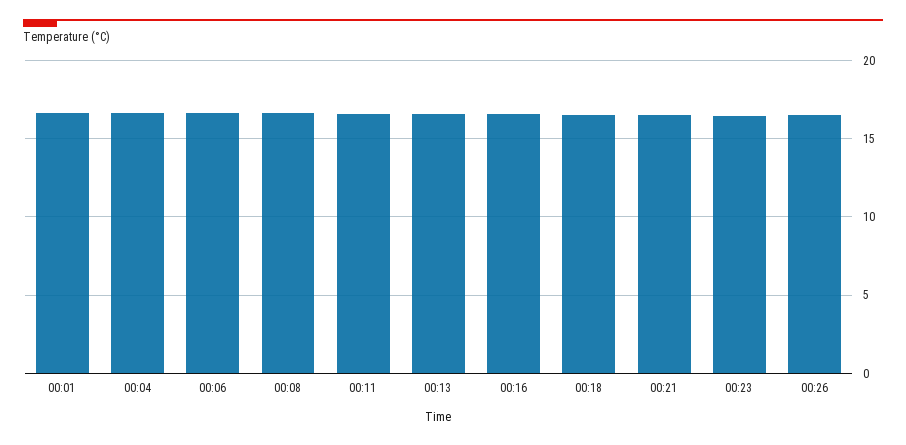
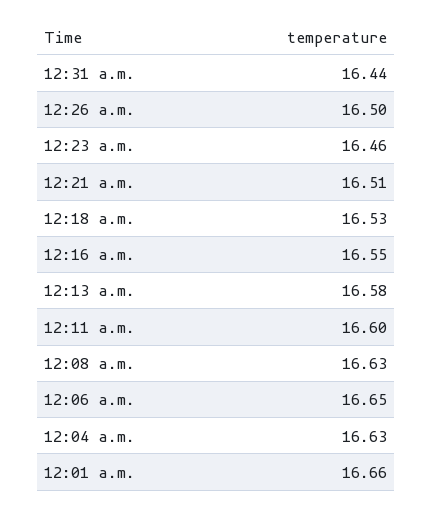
12:31 a.m.: none -> 16.44

